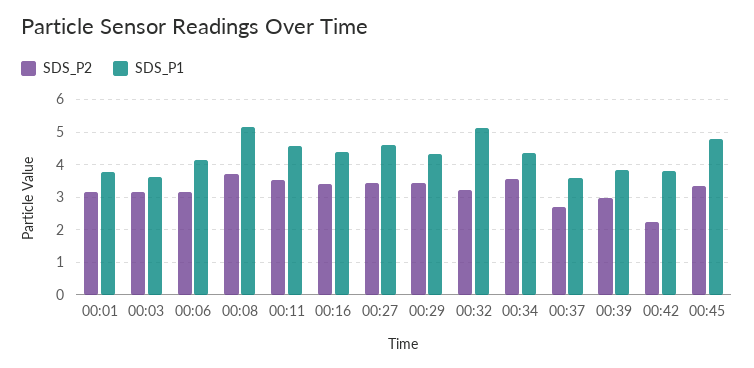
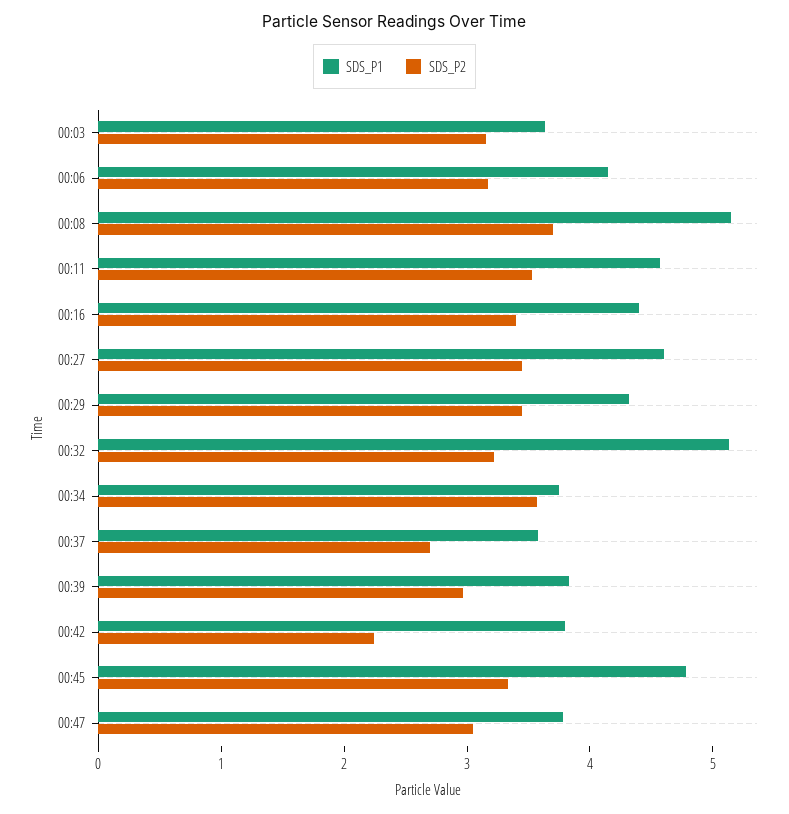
SDS_P2, 00:01: 3.2 -> none
SDS_P1, 00:01: 3.8 -> none
SDS_P1, 00:34: 4.4 -> 3.8
SDS_P1, 00:47: none -> 3.8
SDS_P2, 00:47: none -> 3

